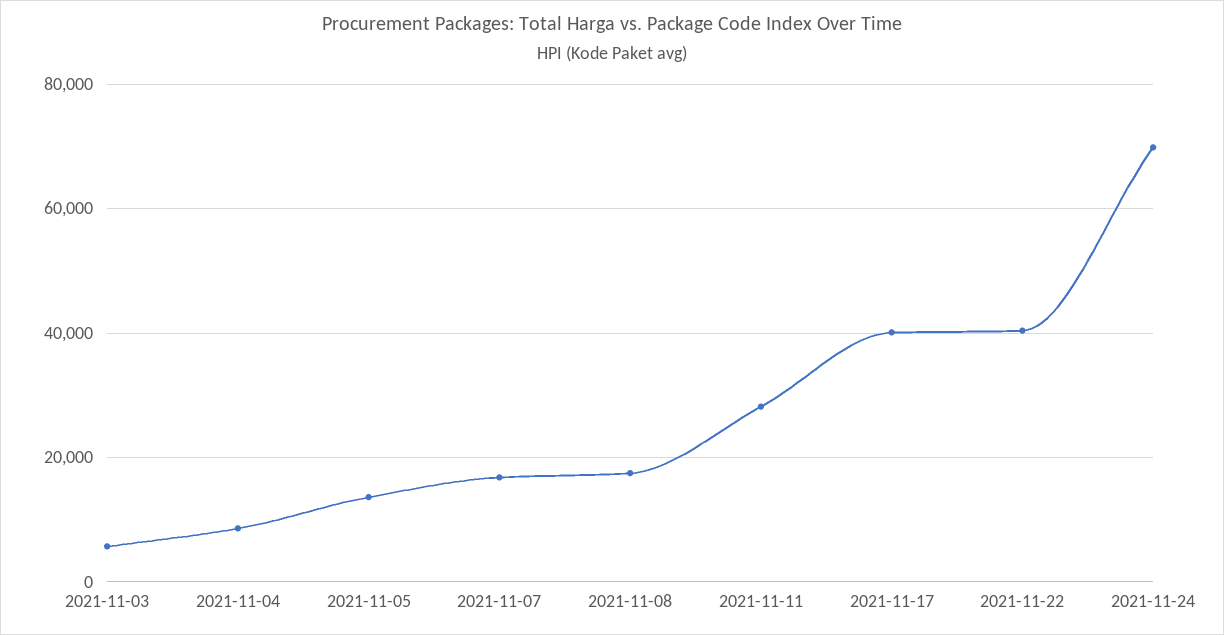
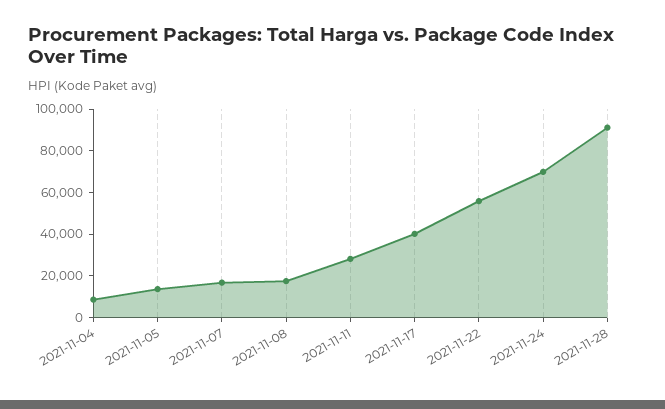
2021-11-03: 6000 -> none
2021-11-22: 40000 -> 55000
2021-11-28: none -> 90000

